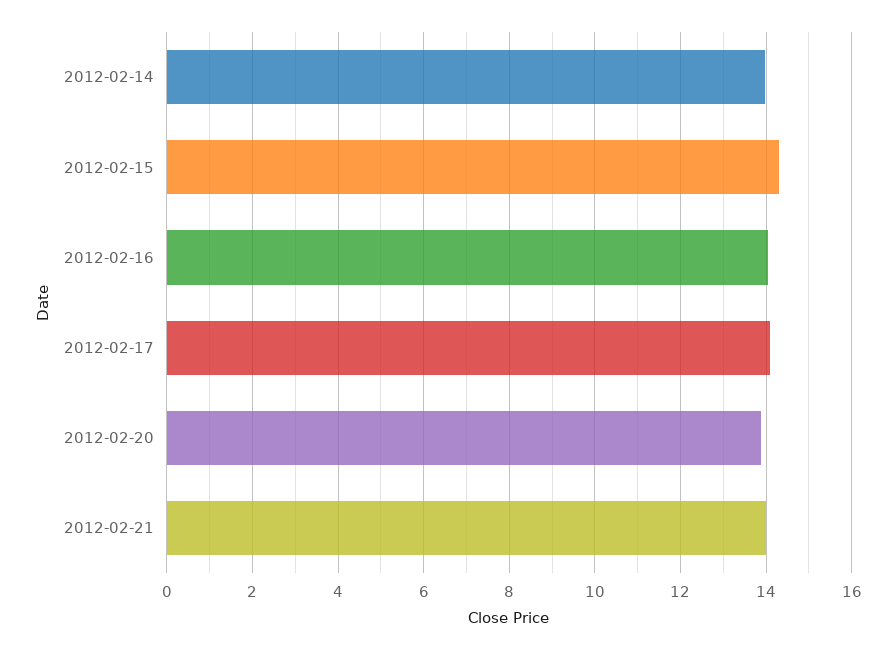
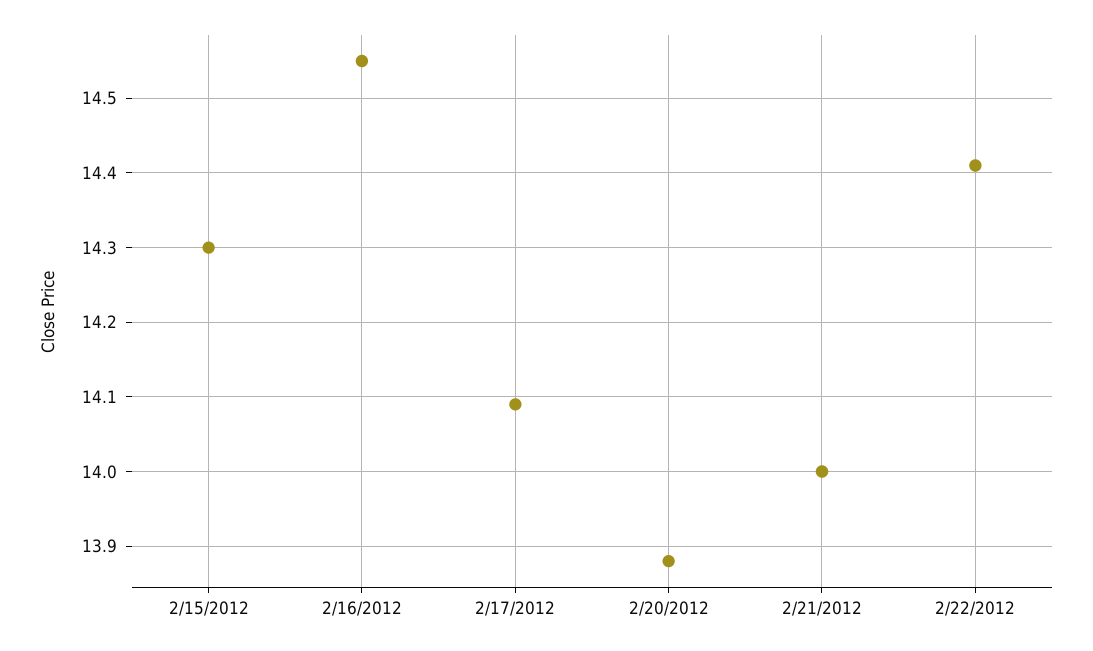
2012-02-14: 14 -> none
2012-02-16: 14 -> 14.55
2/22/2012: none -> 14.41

